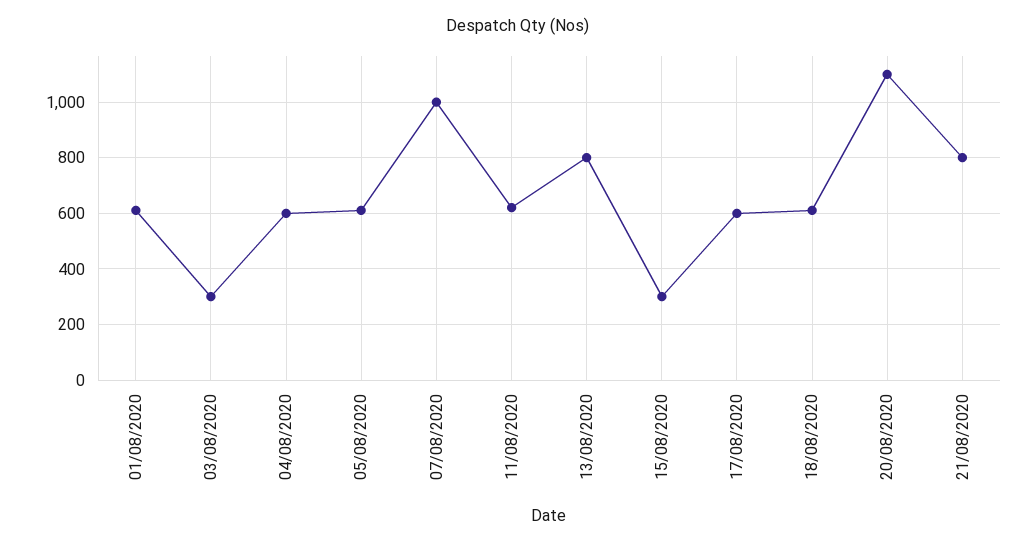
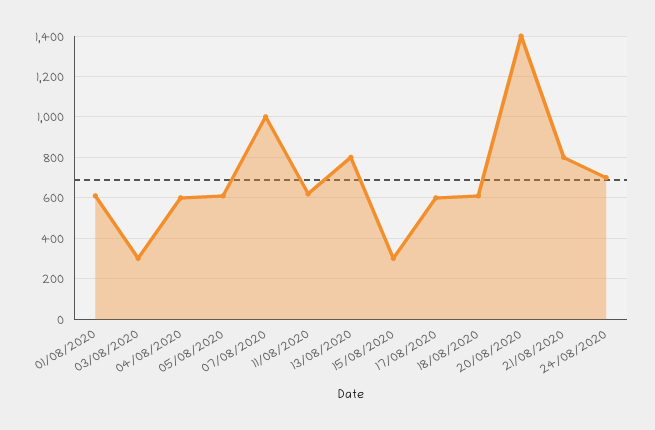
20/08/2020: 1100 -> 1400
24/08/2020: none -> 700

